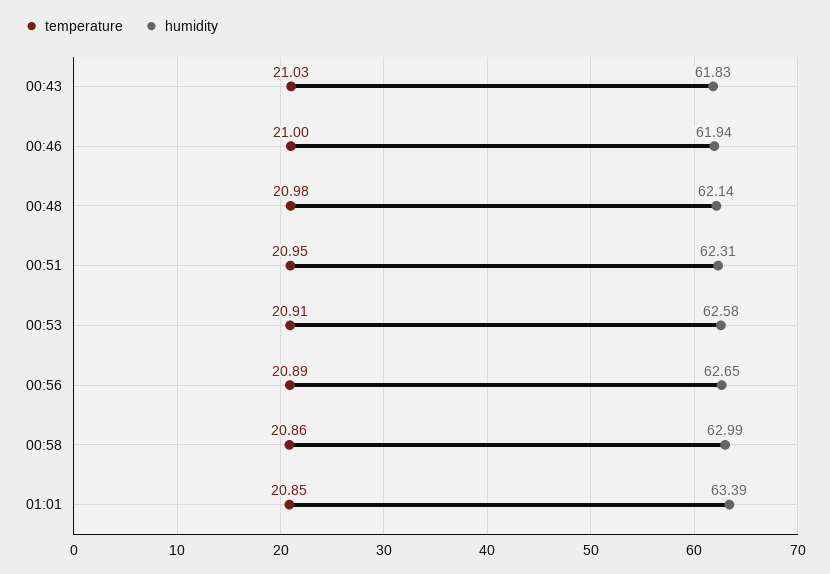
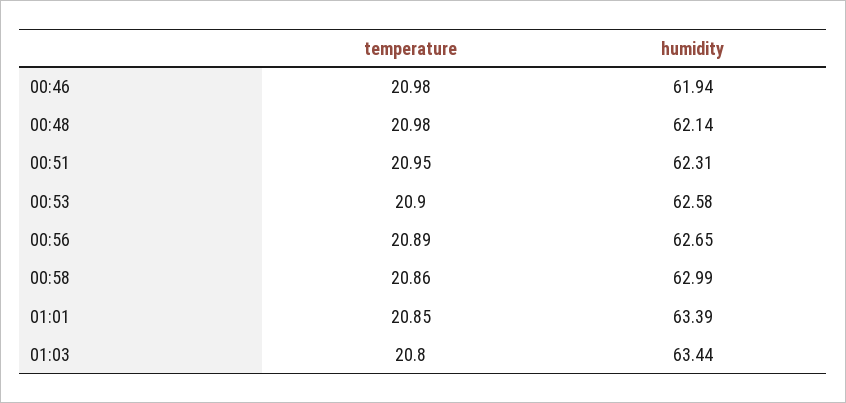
temperature, 00:43: 21.03 -> none
humidity, 00:43: 61.83 -> none
temperature, 00:46: 21 -> 20.98
temperature, 00:53: 20.91 -> 20.9
temperature, 01:03: none -> 20.8
humidity, 01:03: none -> 63.44

